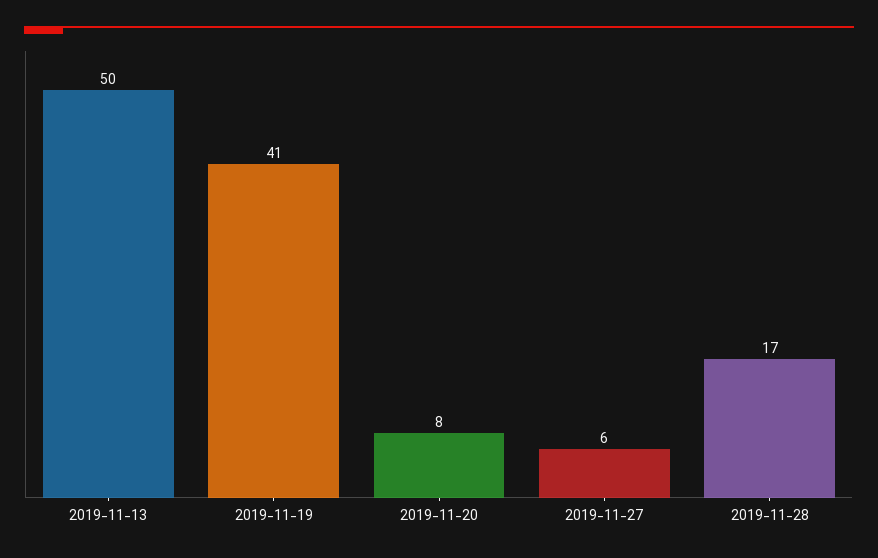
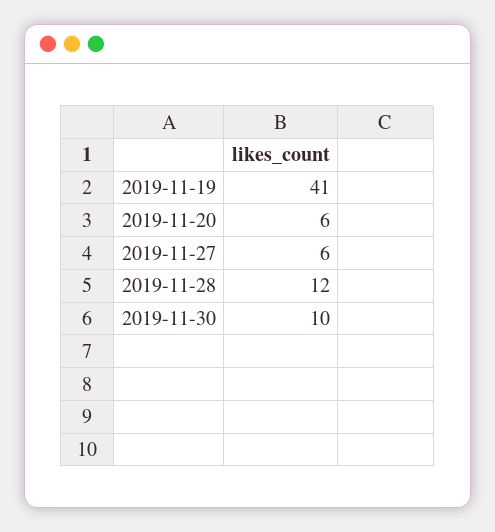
2019-11-13: 50 -> none
2019-11-20: 8 -> 6
2019-11-28: 17 -> 12
2019-11-30: none -> 10

